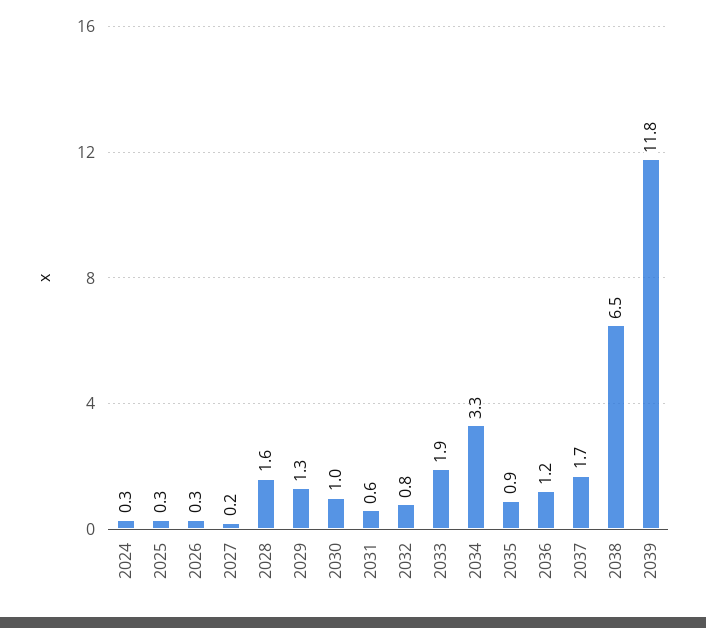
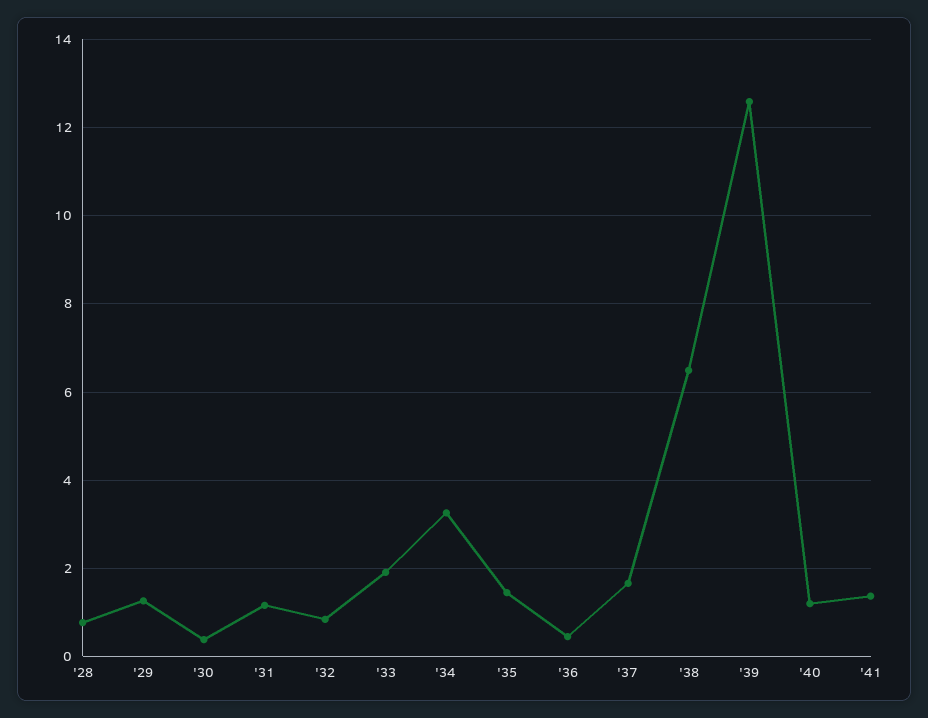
2024: 0.3 -> none
2025: 0.3 -> none
2026: 0.3 -> none
2027: 0.2 -> none
2028: 1.6 -> 0.8
2030: 1 -> 0.4
2031: 0.6 -> 1.2
2035: 0.9 -> 1.4
2036: 1.2 -> 0.4
2039: 11.8 -> 12.6
'40: none -> 1.2
'41: none -> 1.4

